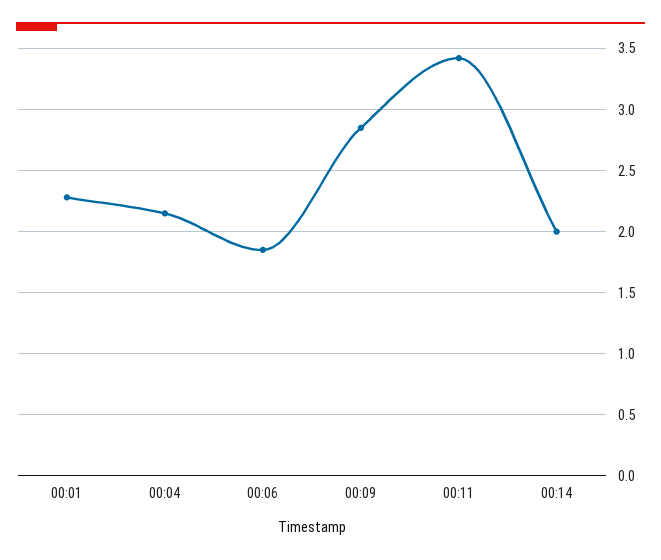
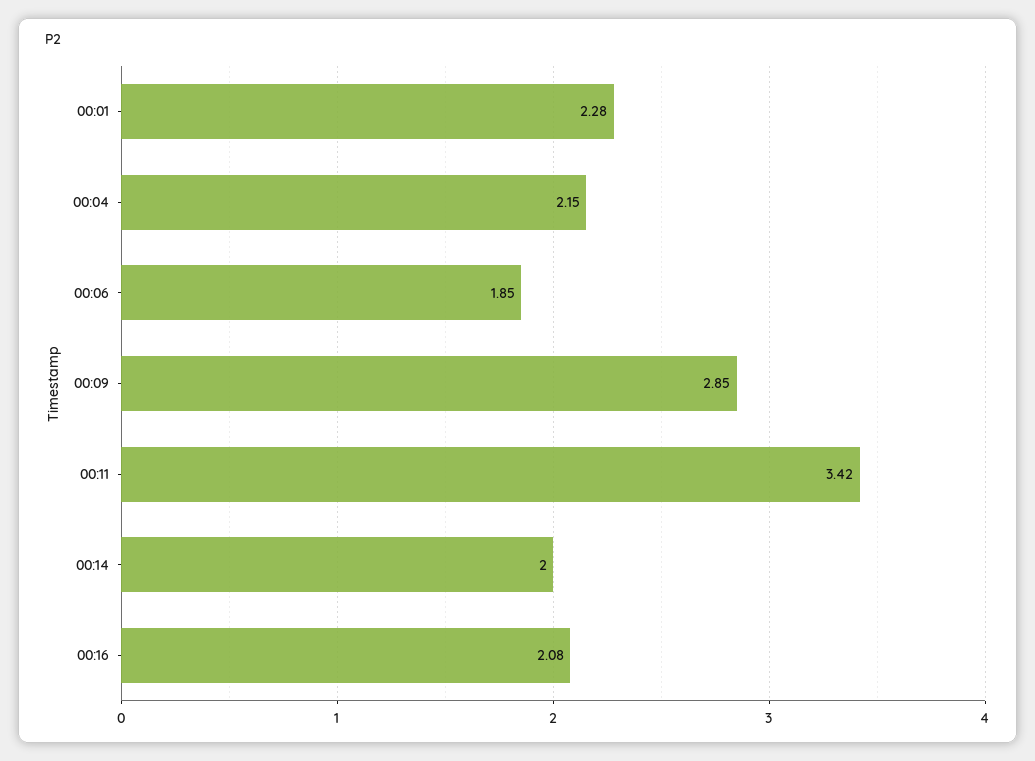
00:16: none -> 2.08

